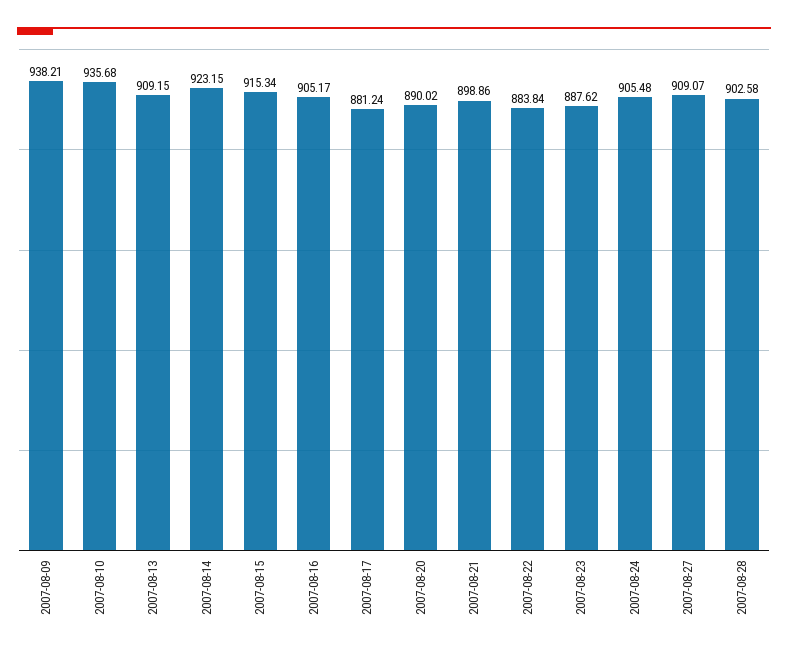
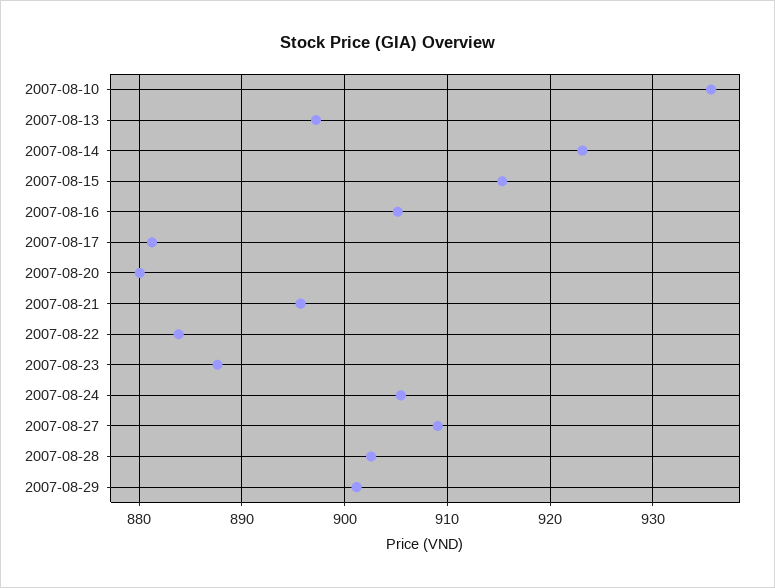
2007-08-09: 938.21 -> none
2007-08-13: 909.15 -> 897
2007-08-20: 890.02 -> 880
2007-08-21: 898.86 -> 896
2007-08-29: none -> 901

